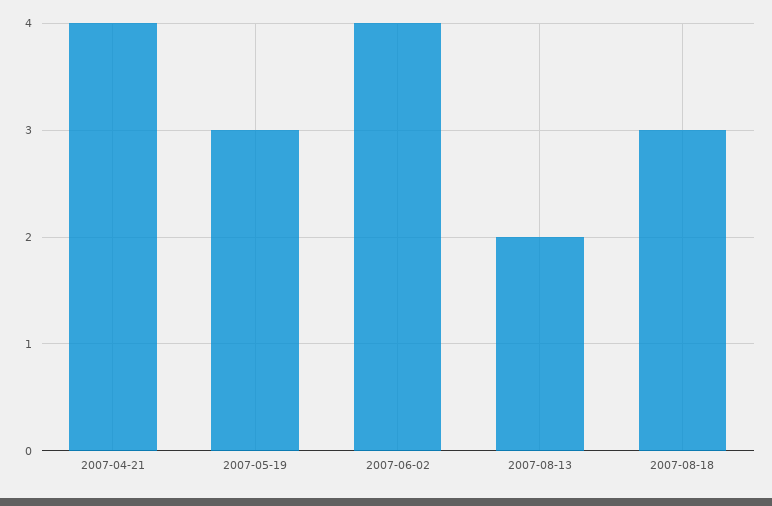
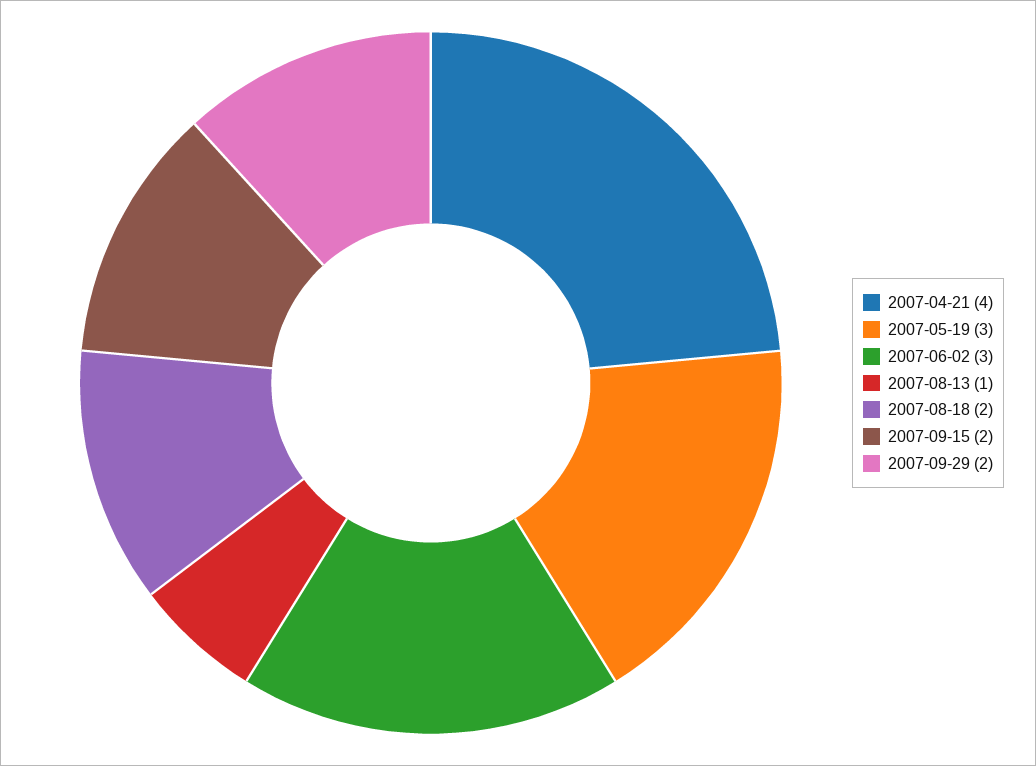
2007-06-02: 4 -> 3
2007-08-13: 2 -> 1
2007-08-18: 3 -> 2
2007-09-15: none -> 2
2007-09-29: none -> 2

